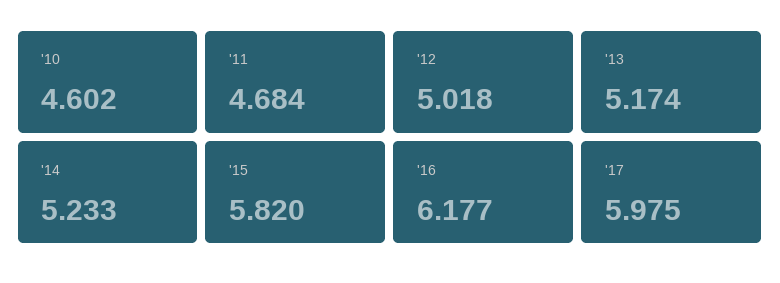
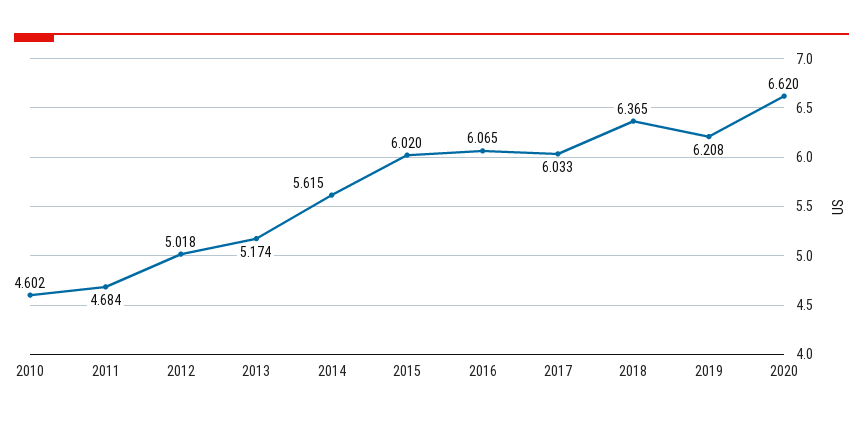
'14: 5.233 -> 5.615
'15: 5.82 -> 6.02
'16: 6.177 -> 6.065
'17: 5.975 -> 6.033
2018: none -> 6.365
2019: none -> 6.208
2020: none -> 6.62

